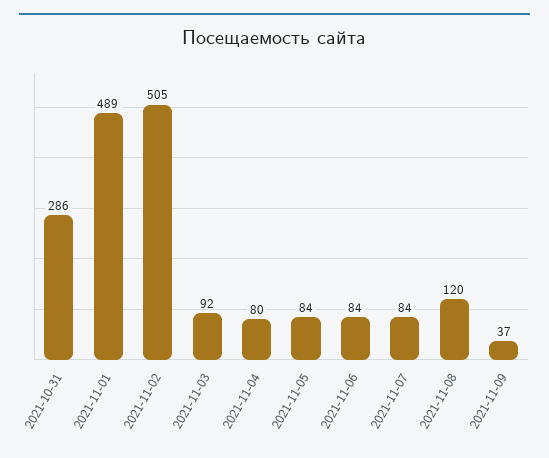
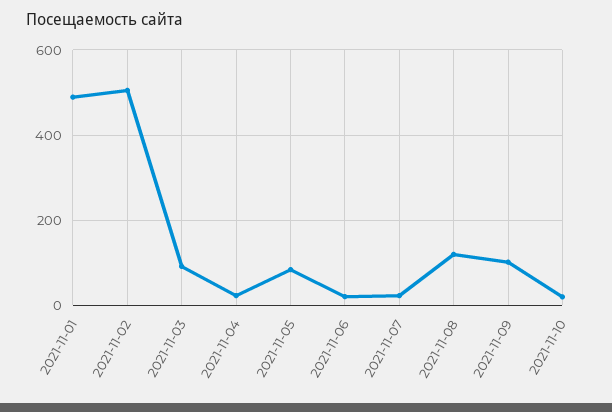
2021-10-31: 286 -> none
2021-11-04: 80 -> 20
2021-11-06: 84 -> 20
2021-11-07: 84 -> 20
2021-11-09: 37 -> 100
2021-11-10: none -> 20

